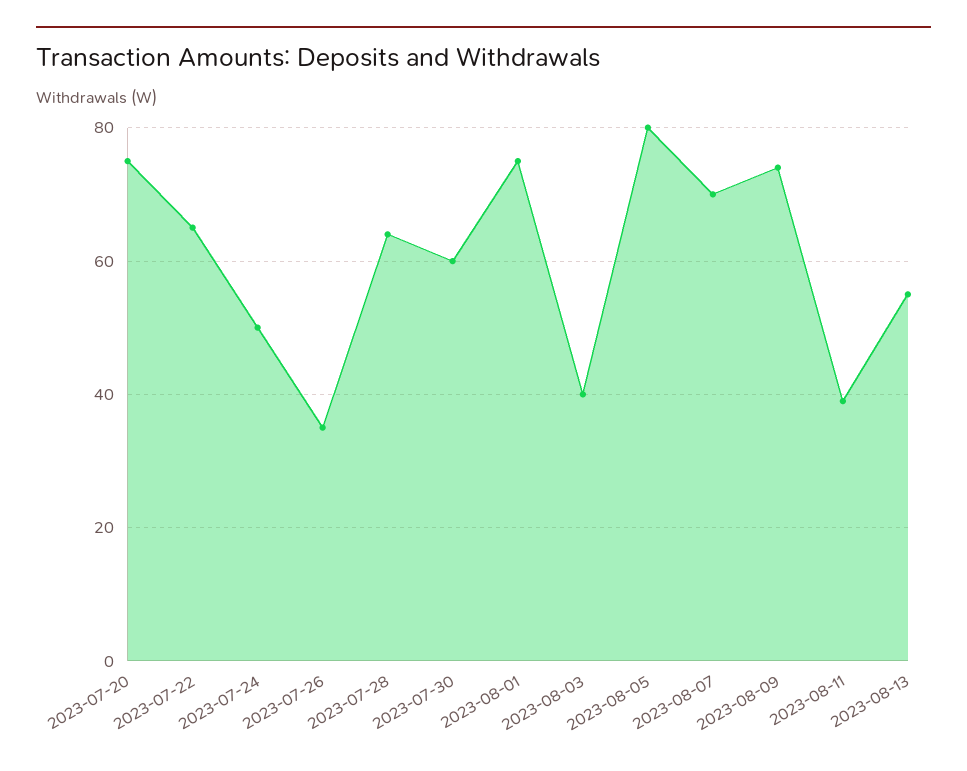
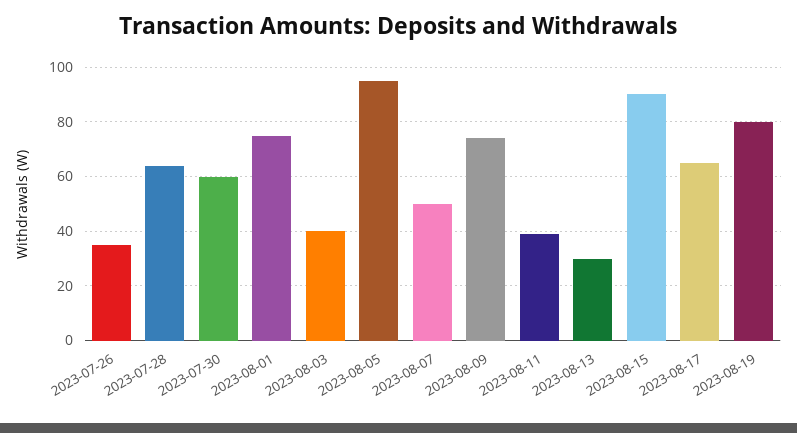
2023-07-20: 75 -> none
2023-07-22: 65 -> none
2023-07-24: 50 -> none
2023-08-05: 80 -> 95
2023-08-07: 70 -> 50
2023-08-13: 55 -> 30
2023-08-15: none -> 90
2023-08-17: none -> 65
2023-08-19: none -> 80

